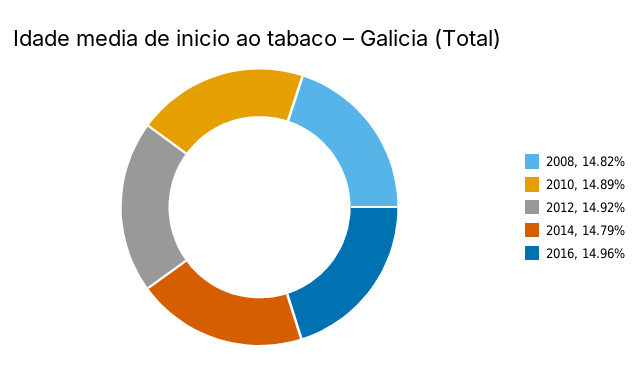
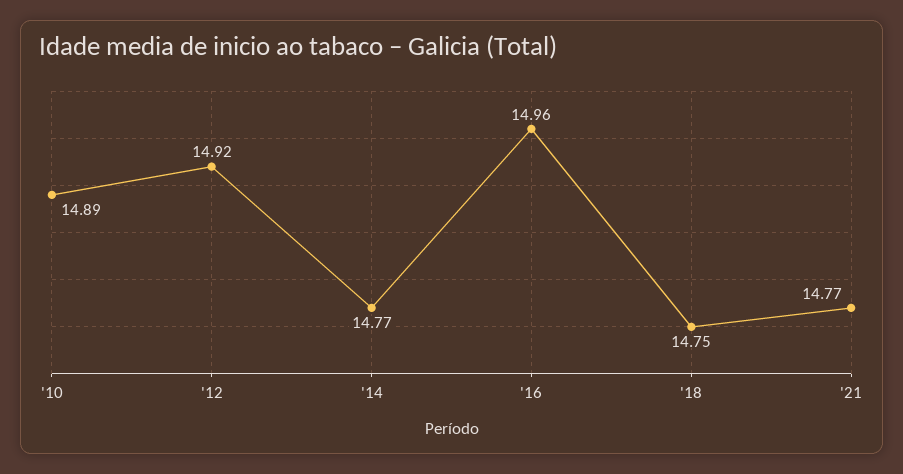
2008: 14.82 -> none
2014: 14.79 -> 14.77
'18: none -> 14.75
'21: none -> 14.77

